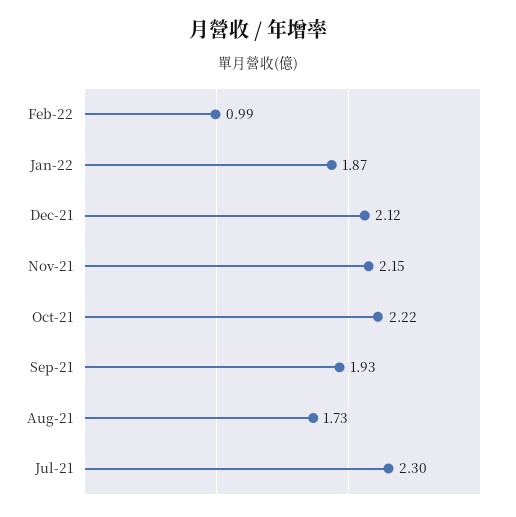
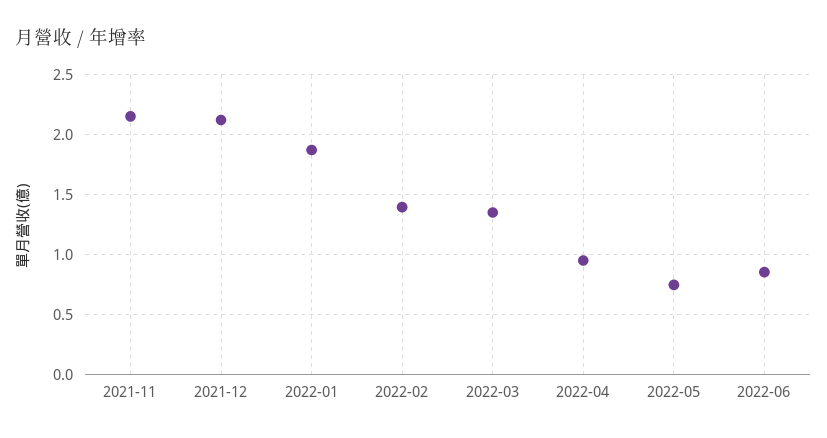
Feb-22: 0.99 -> 1.4
Oct-21: 2.22 -> none
Sep-21: 1.93 -> none
Aug-21: 1.73 -> none
Jul-21: 2.3 -> none
2022-03: none -> 1.35
2022-04: none -> 0.95
2022-05: none -> 0.75
2022-06: none -> 0.85

